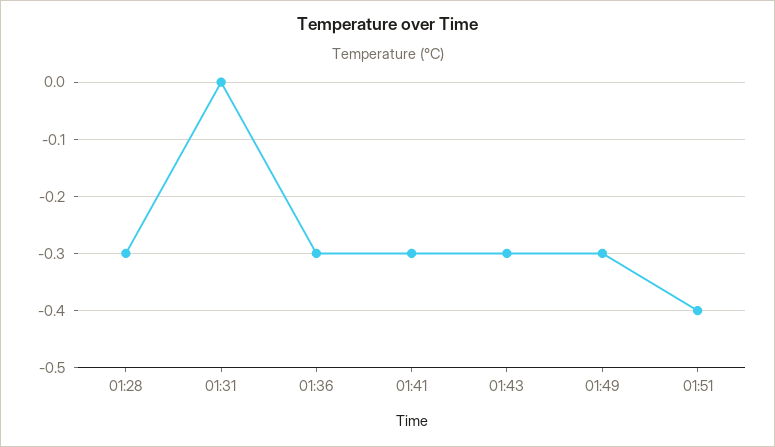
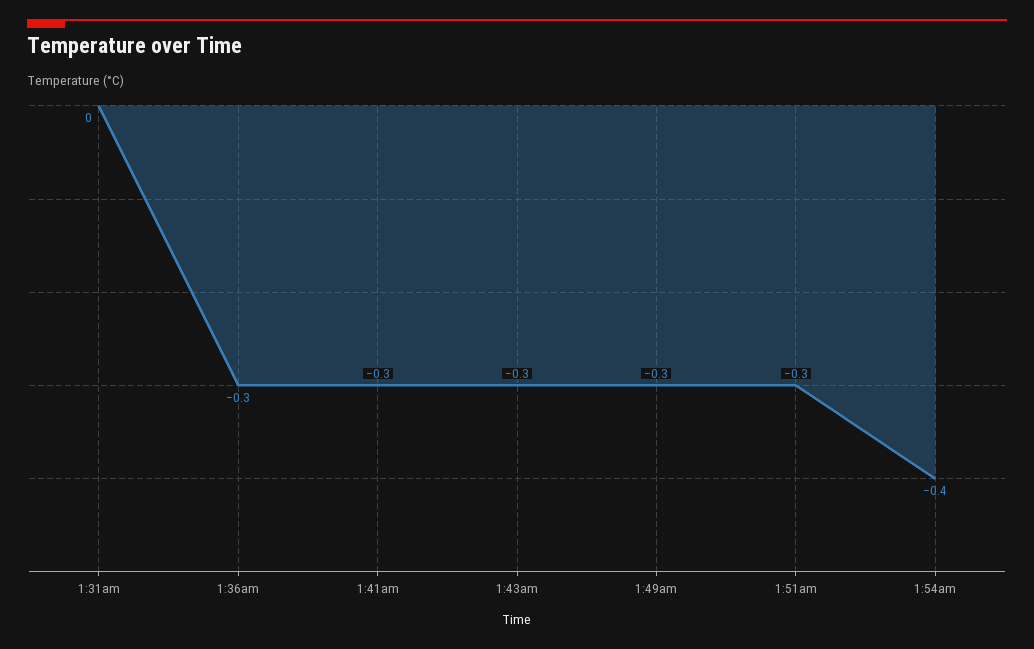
01:28: -0.3 -> none
01:51: -0.4 -> -0.3
1:54am: none -> -0.4

